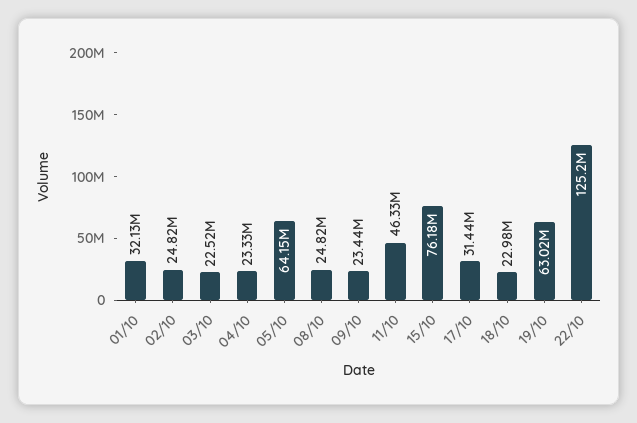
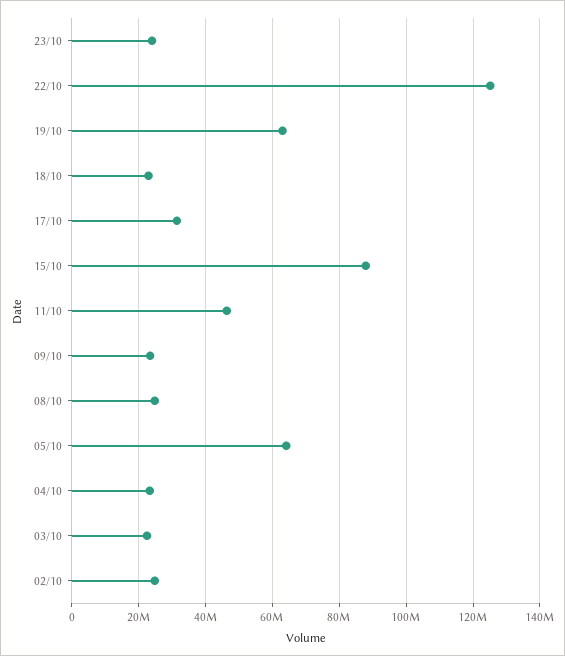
01/10: 32130000 -> none
15/10: 76180000 -> 88000000
23/10: none -> 24000000

